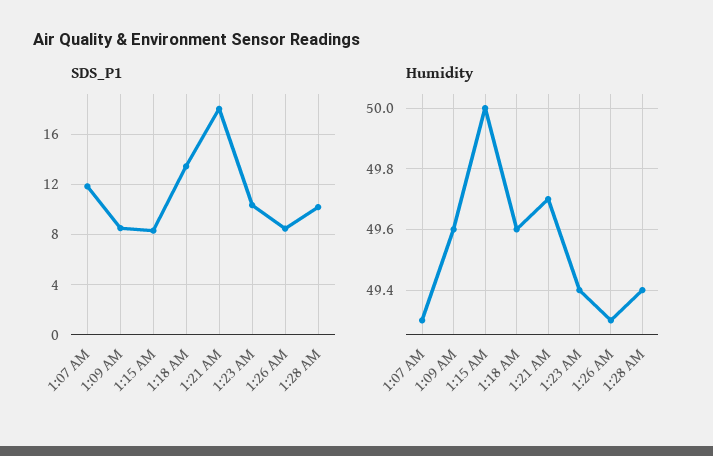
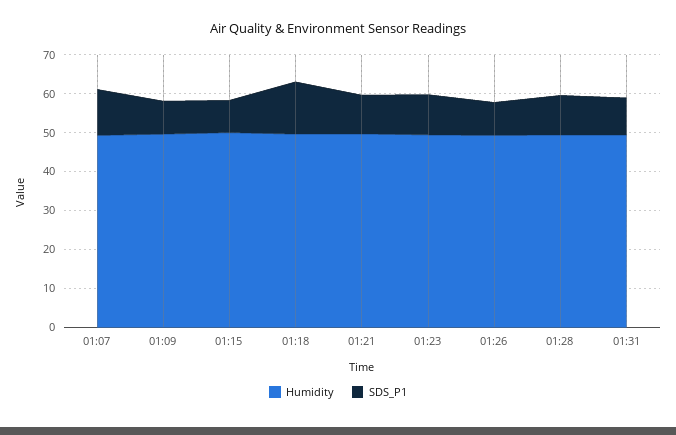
SDS_P1, 1:21 AM: 18 -> 10
Humidity, 01:31: none -> 50
SDS_P1, 01:31: none -> 10

